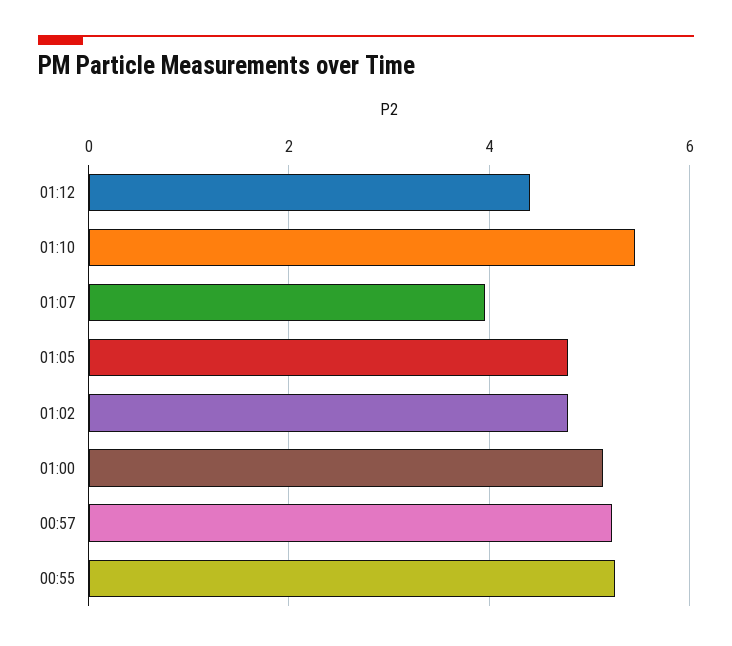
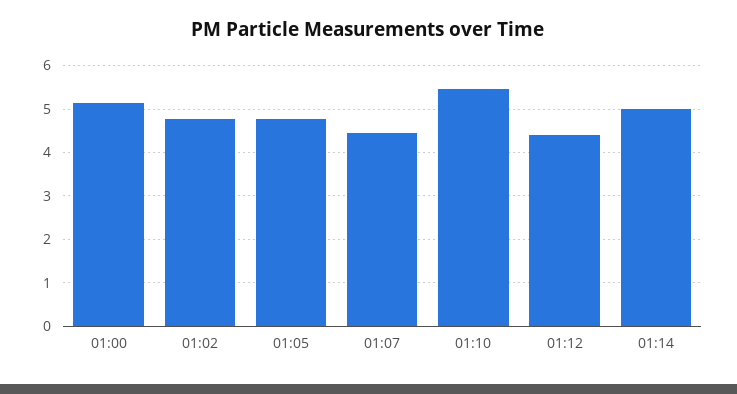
01:07: 4 -> 4.4
00:57: 5.2 -> none
00:55: 5.2 -> none
01:14: none -> 5

